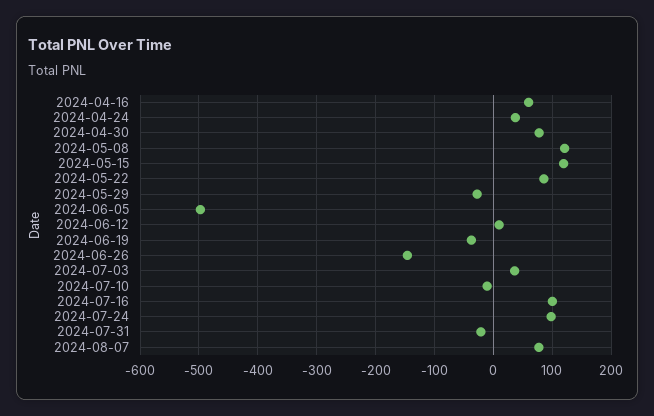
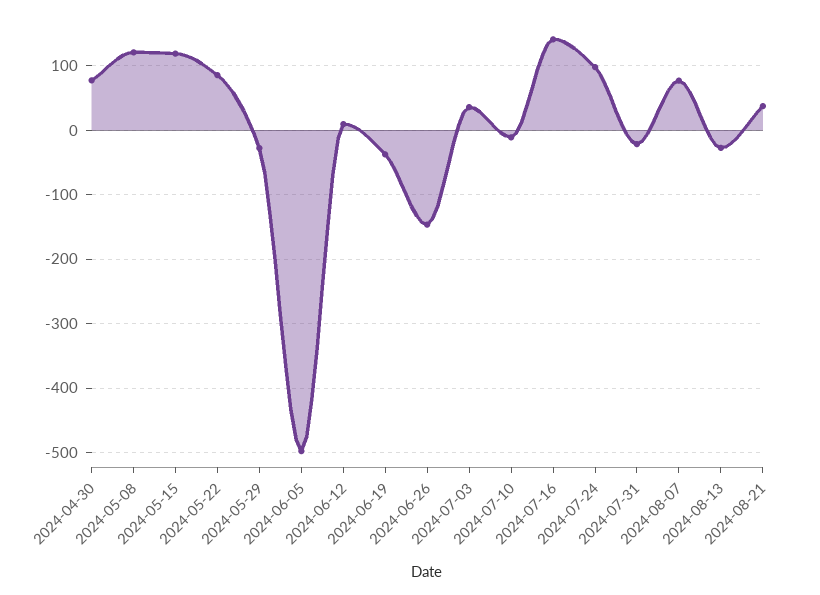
2024-04-16: 60 -> none
2024-04-24: 40 -> none
2024-07-16: 100 -> 140
2024-08-13: none -> -30
2024-08-21: none -> 40

